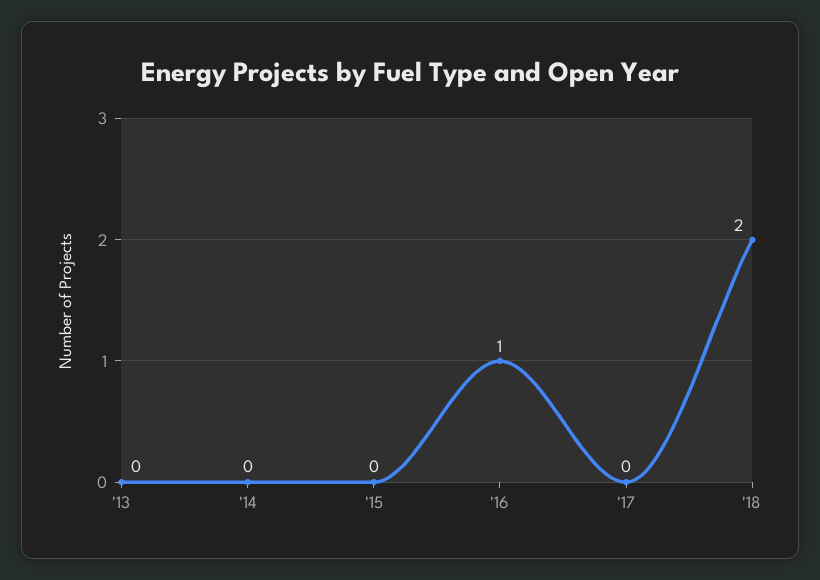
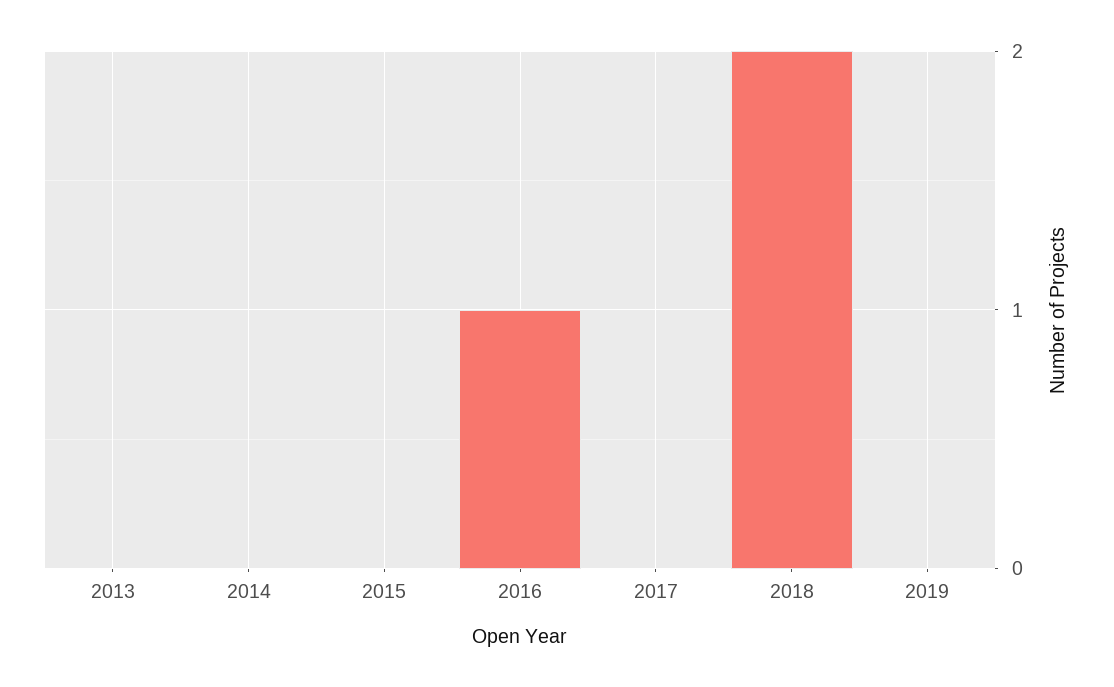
2019: none -> 0

